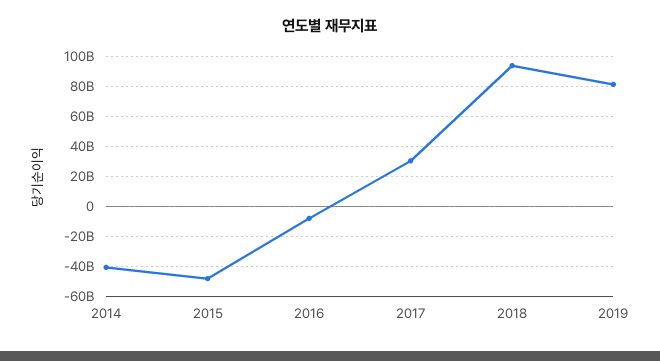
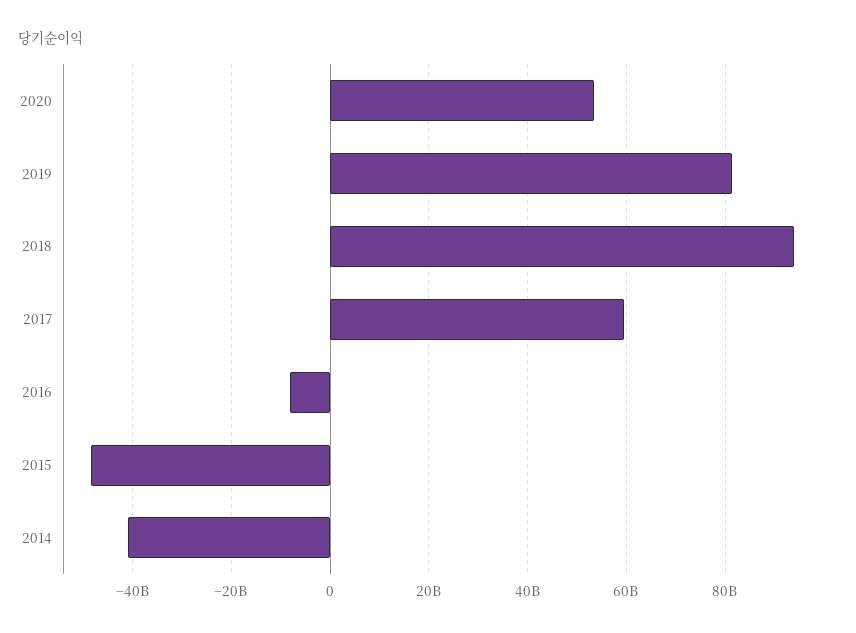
2017: 30000000000 -> 60000000000
2020: none -> 54000000000

